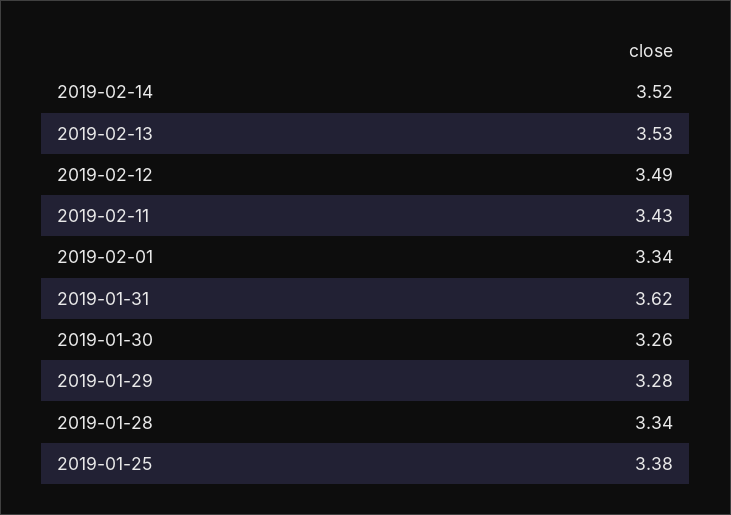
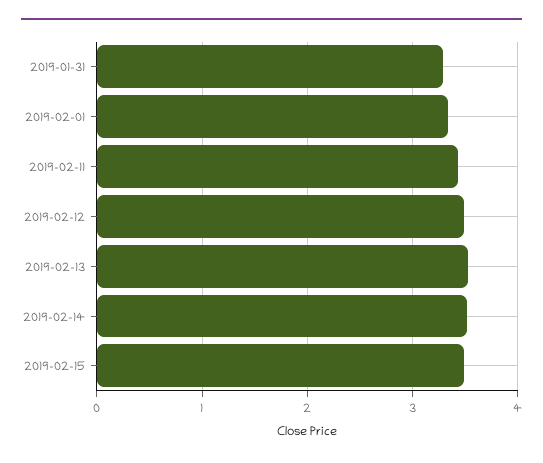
2019-01-31: 3.62 -> 3.3
2019-01-30: 3.26 -> none
2019-01-29: 3.28 -> none
2019-01-28: 3.34 -> none
2019-01-25: 3.38 -> none
2019-02-15: none -> 3.5

